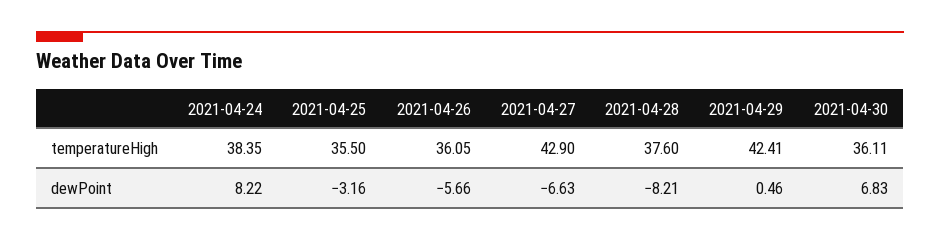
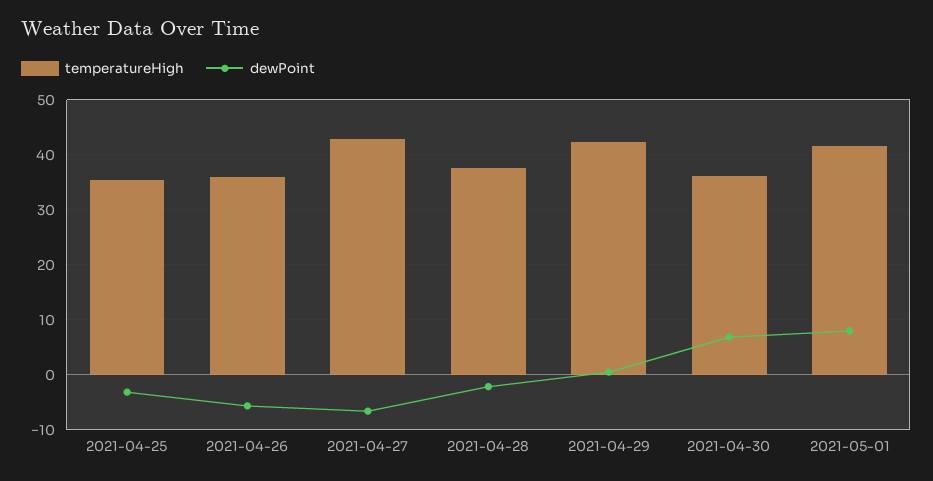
temperatureHigh, 2021-04-24: 38.35 -> none
dewPoint, 2021-04-24: 8.22 -> none
dewPoint, 2021-04-28: -8.21 -> -2
temperatureHigh, 2021-05-01: none -> 42
dewPoint, 2021-05-01: none -> 8

